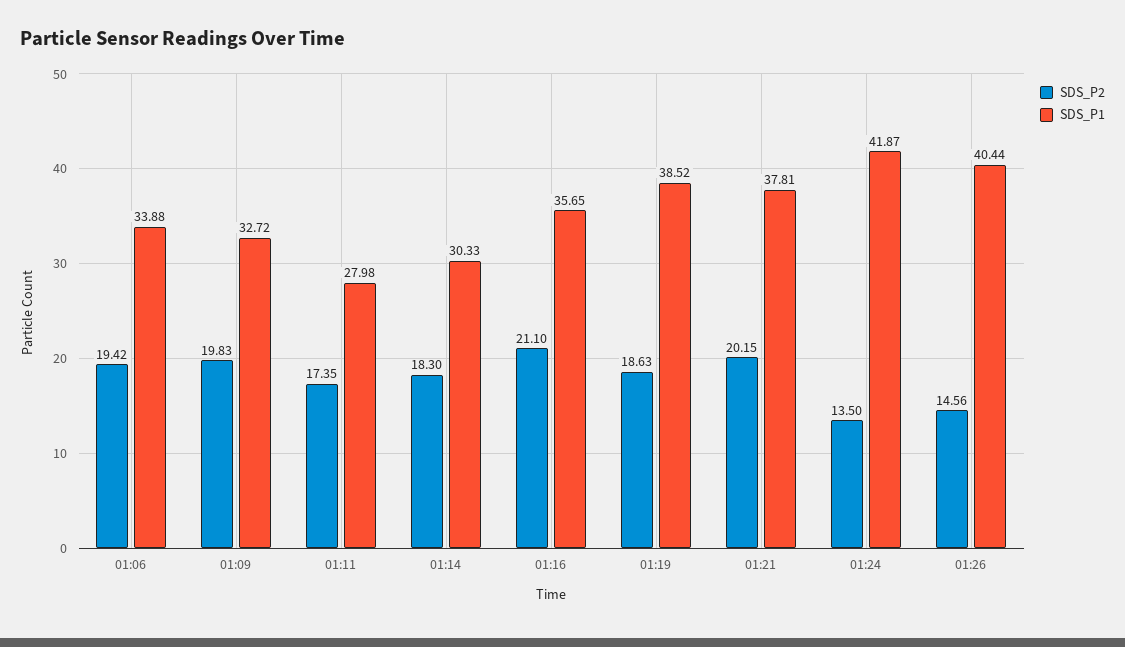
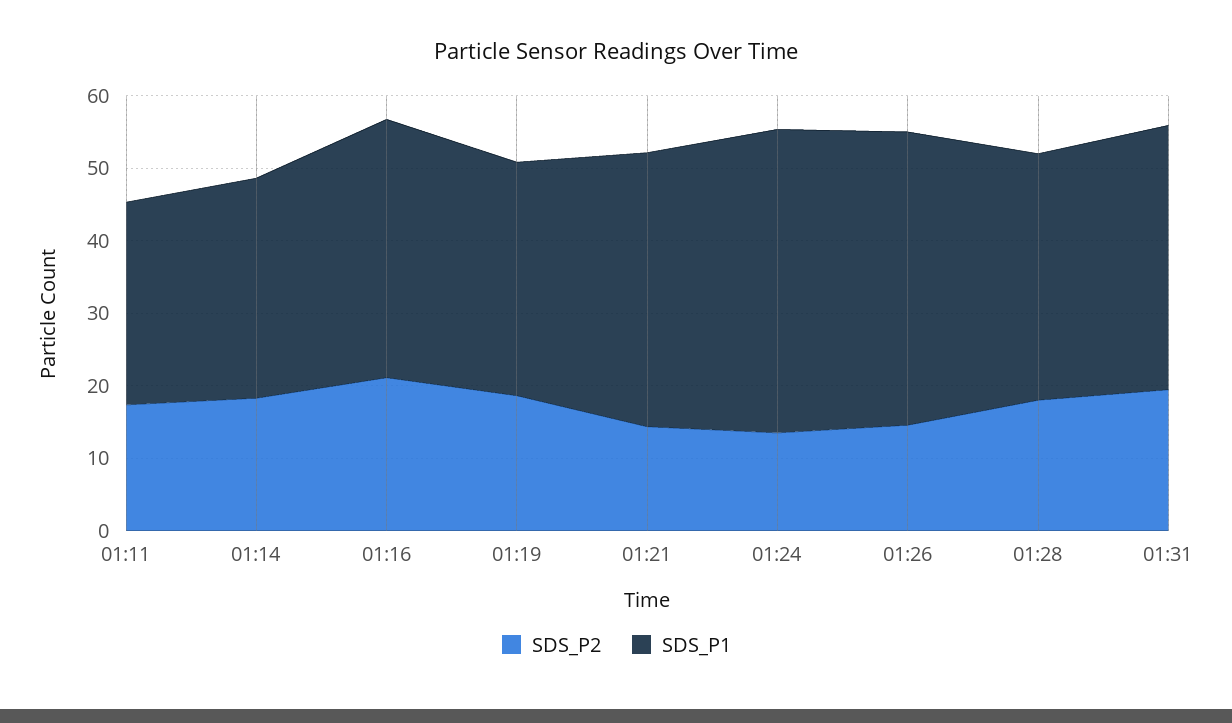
SDS_P2, 01:06: 19.42 -> none
SDS_P1, 01:06: 33.88 -> none
SDS_P2, 01:09: 19.83 -> none
SDS_P1, 01:09: 32.72 -> none
SDS_P1, 01:19: 38.52 -> 32
SDS_P2, 01:21: 20.15 -> 14
SDS_P2, 01:28: none -> 18
SDS_P1, 01:28: none -> 34
SDS_P2, 01:31: none -> 20
SDS_P1, 01:31: none -> 36

